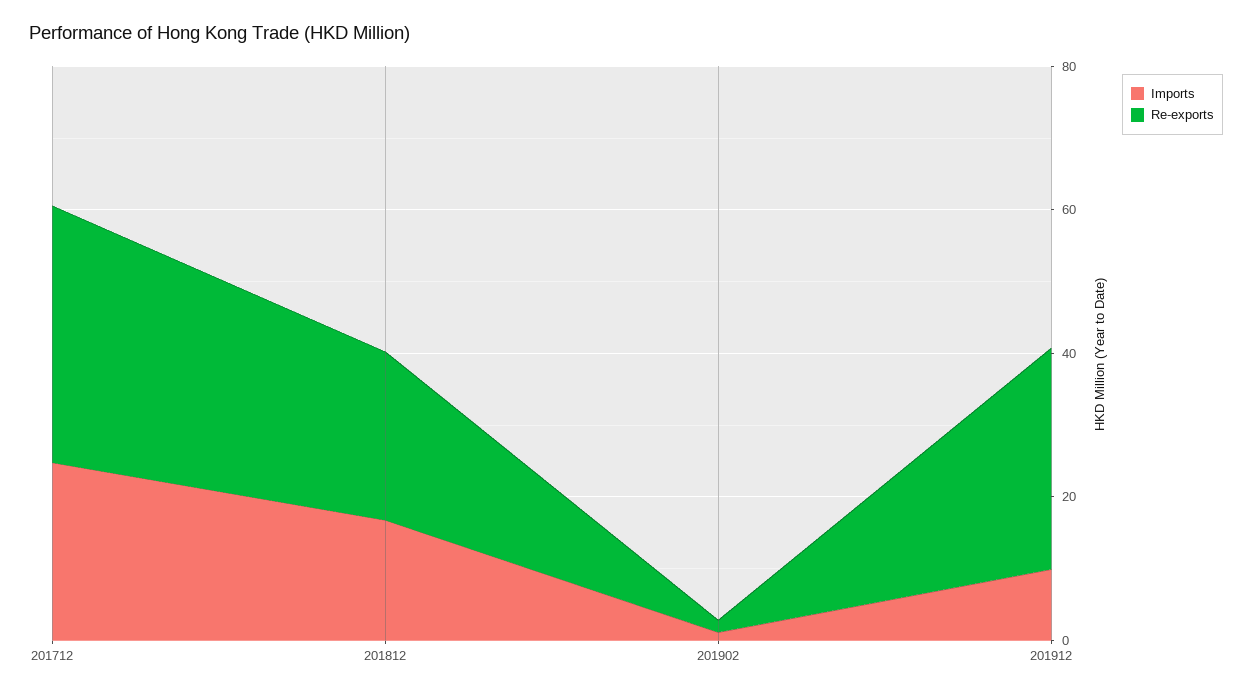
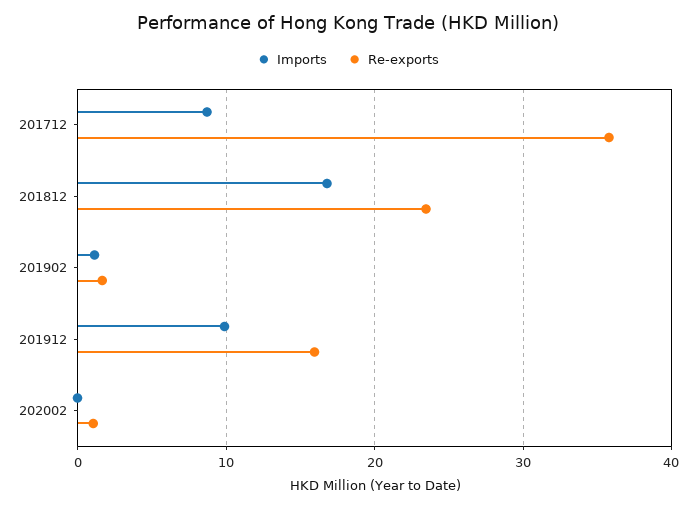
Imports, 201712: 25 -> 9
Re-exports, 201912: 30 -> 16
Imports, 202002: none -> 0
Re-exports, 202002: none -> 1

